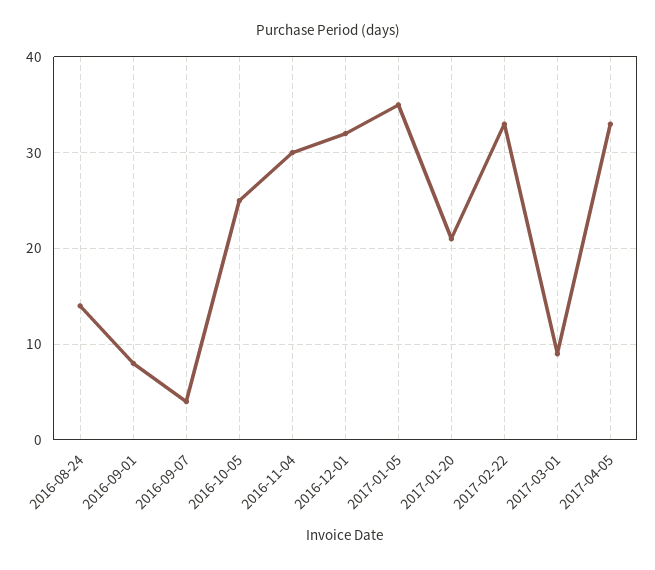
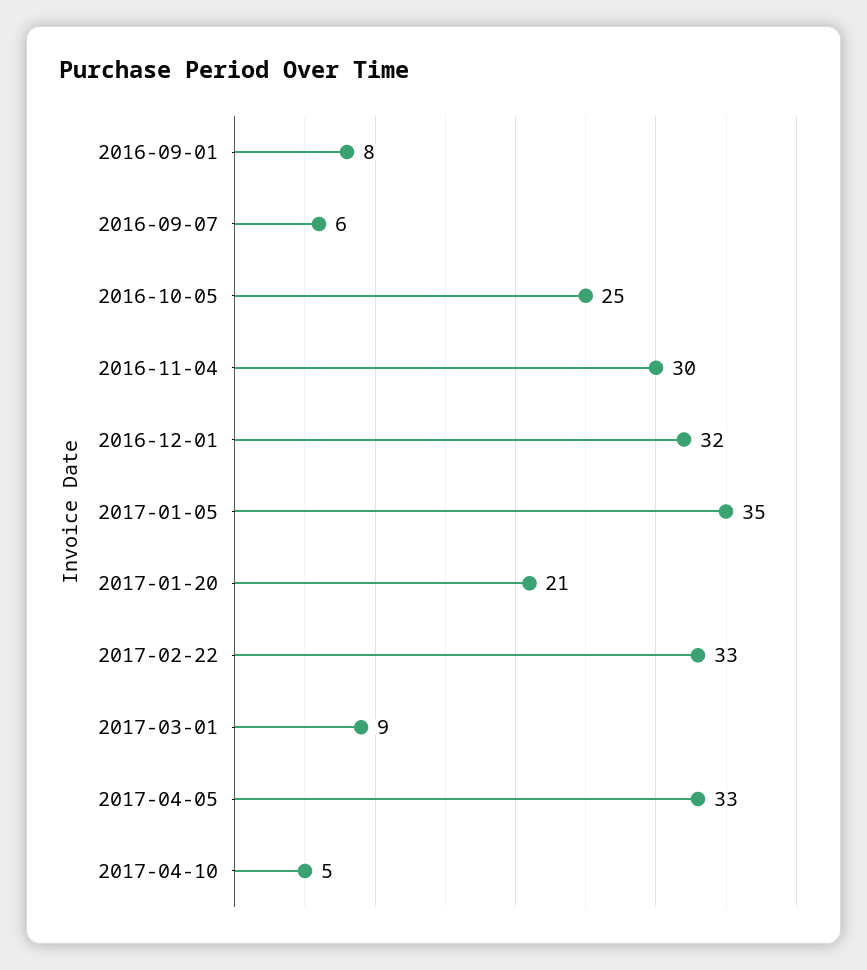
2016-08-24: 14 -> none
2016-09-07: 4 -> 6
2017-04-10: none -> 5

